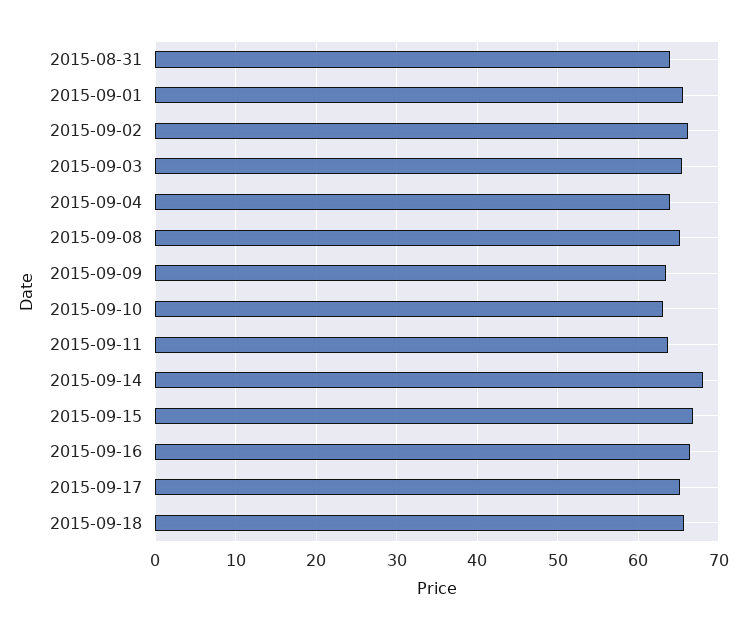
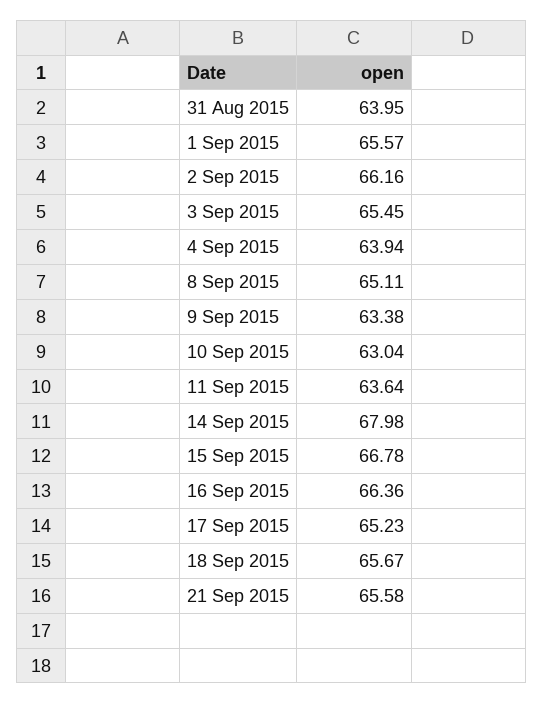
21 Sep 2015: none -> 65.58

